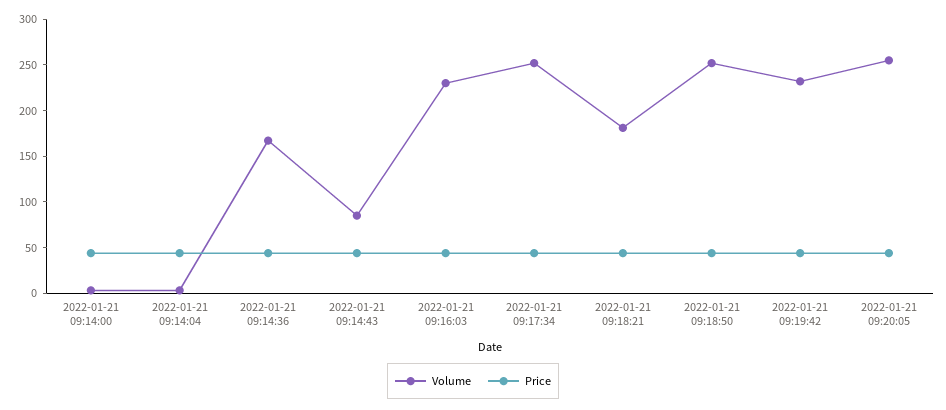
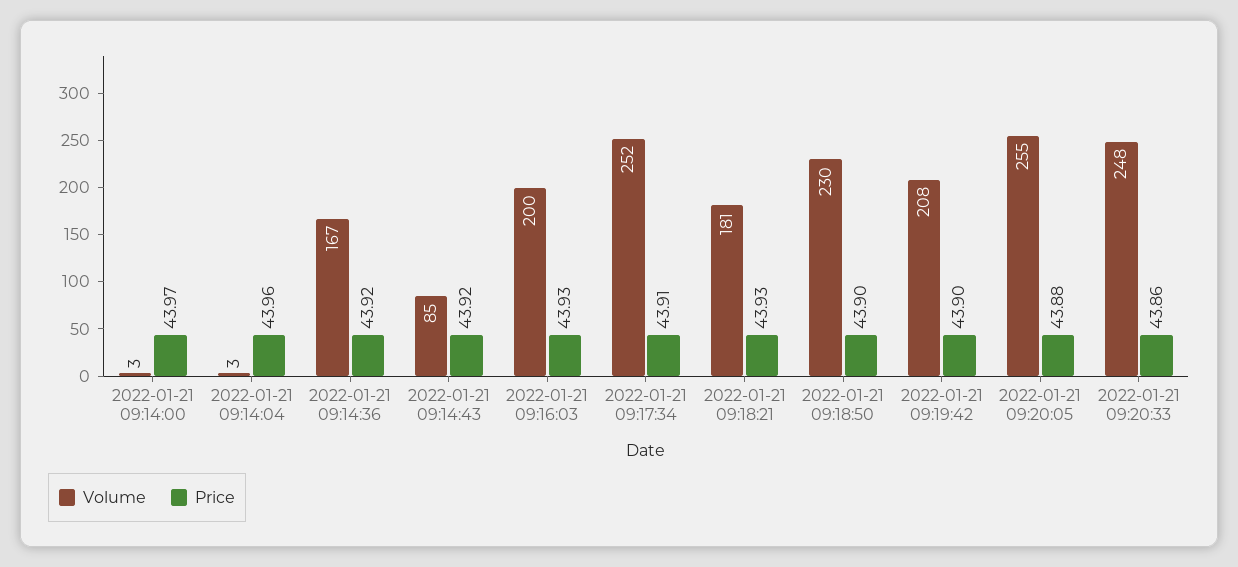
Volume, 2022-01-21 09:16:03: 230 -> 200
Volume, 2022-01-21 09:18:50: 250 -> 230
Volume, 2022-01-21 09:19:42: 230 -> 208
Volume, 2022-01-21 09:20:33: none -> 248
Price, 2022-01-21 09:20:33: none -> 43.86

